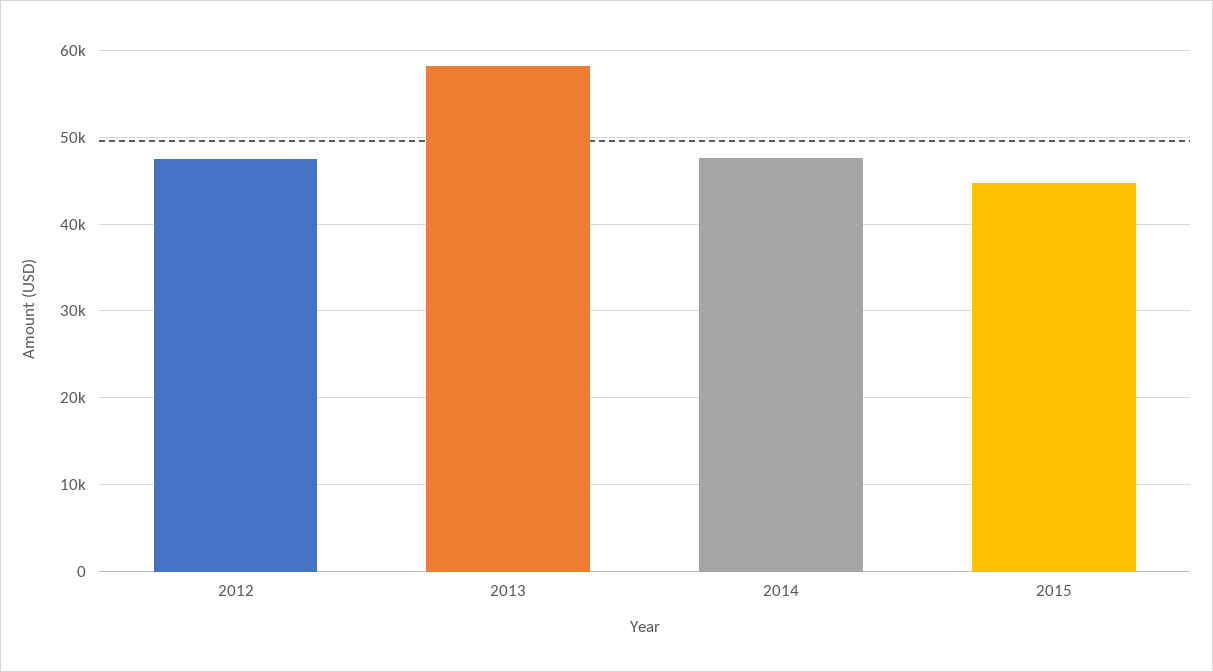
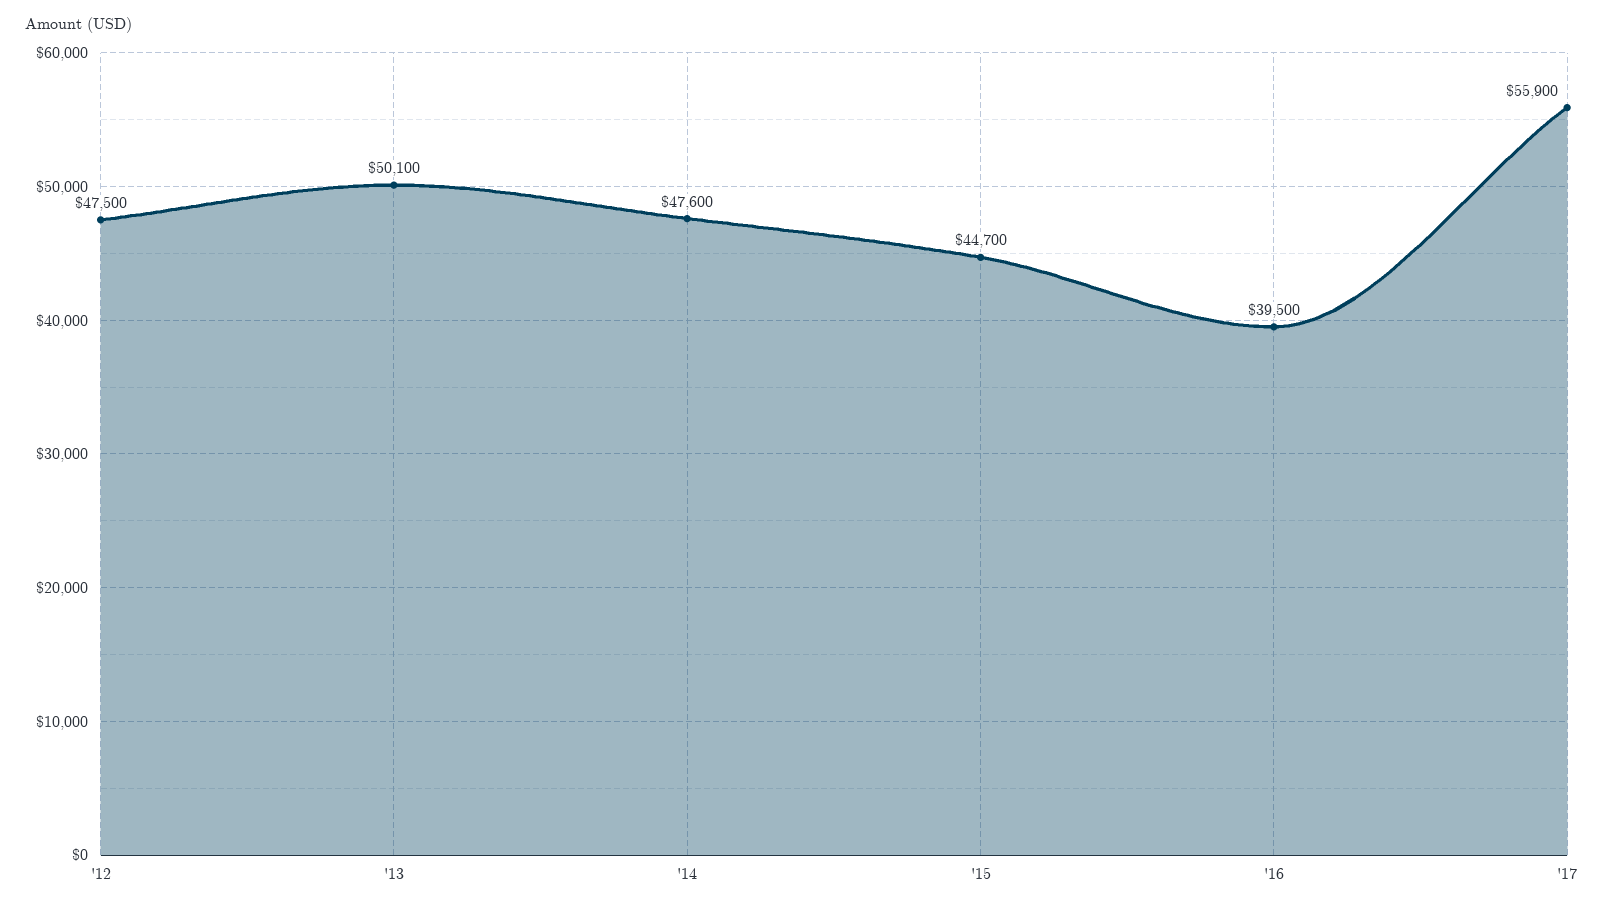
2013: 58000 -> 50100
'16: none -> 39500
'17: none -> 55900

